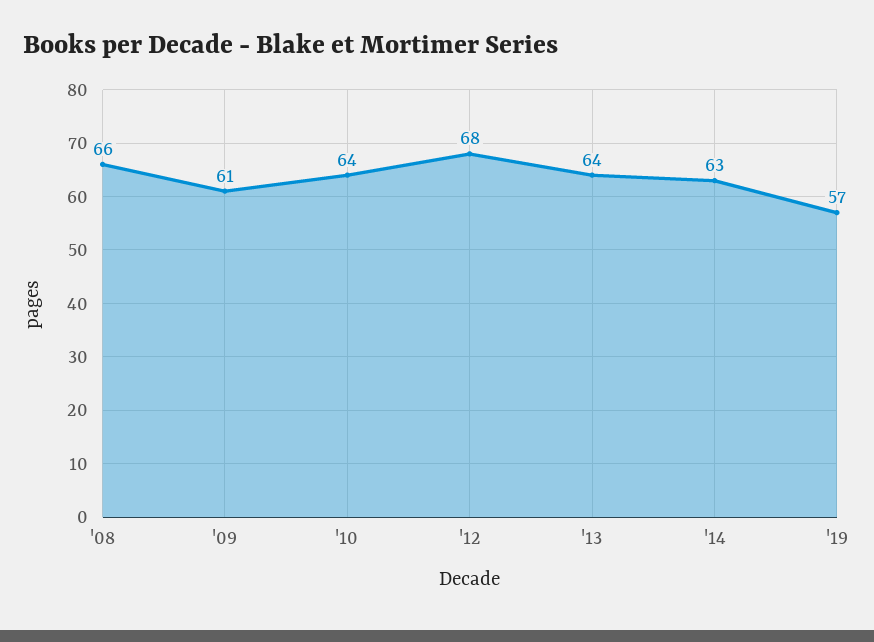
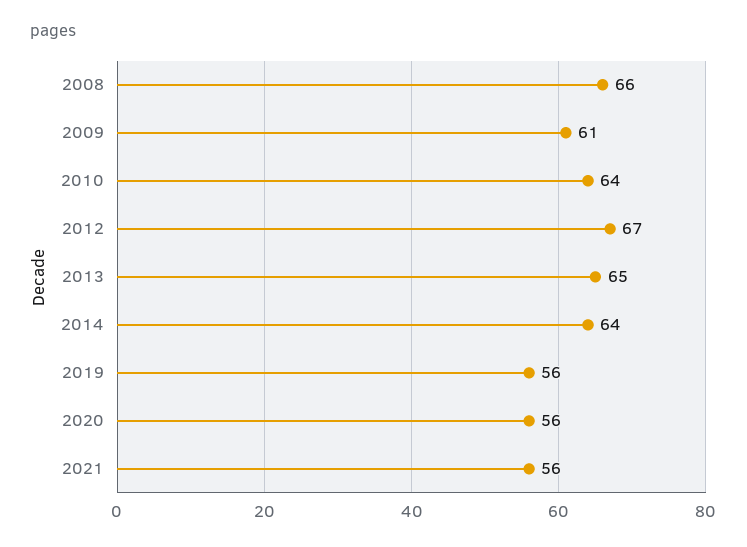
'12: 68 -> 67
'13: 64 -> 65
'14: 63 -> 64
'19: 57 -> 56
2020: none -> 56
2021: none -> 56

